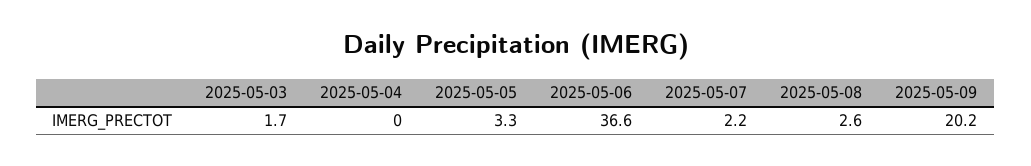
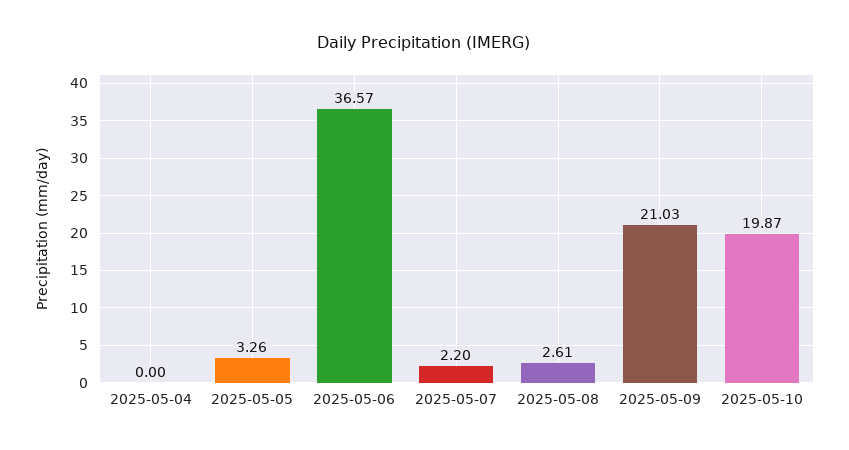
2025-05-03: 1.7 -> none
2025-05-09: 20.2 -> 21.03
2025-05-10: none -> 19.87

